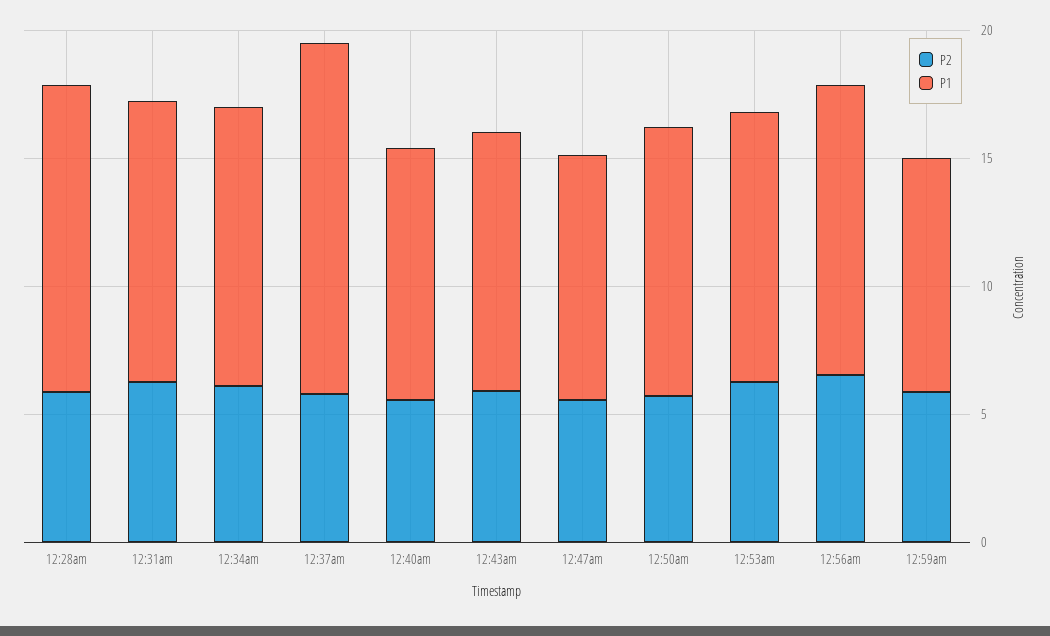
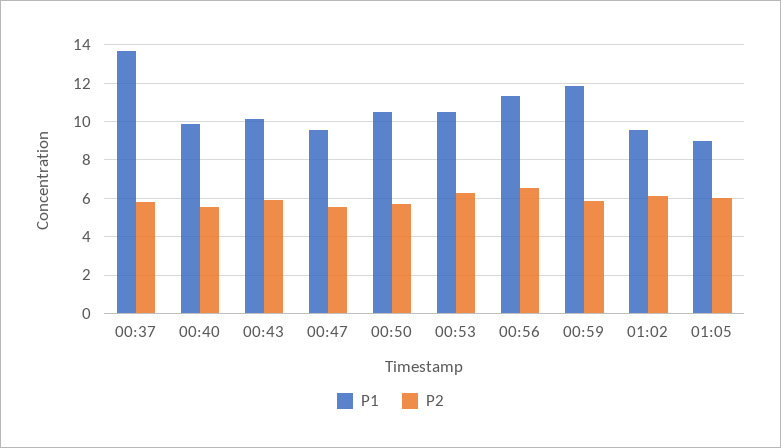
P2, 12:28am: 6 -> none
P1, 12:28am: 12 -> none
P2, 12:31am: 6 -> none
P1, 12:31am: 11 -> none
P2, 12:34am: 6 -> none
P1, 12:34am: 11 -> none
P1, 12:59am: 9 -> 12
P1, 01:02: none -> 9.5
P2, 01:02: none -> 6
P1, 01:05: none -> 9
P2, 01:05: none -> 6

